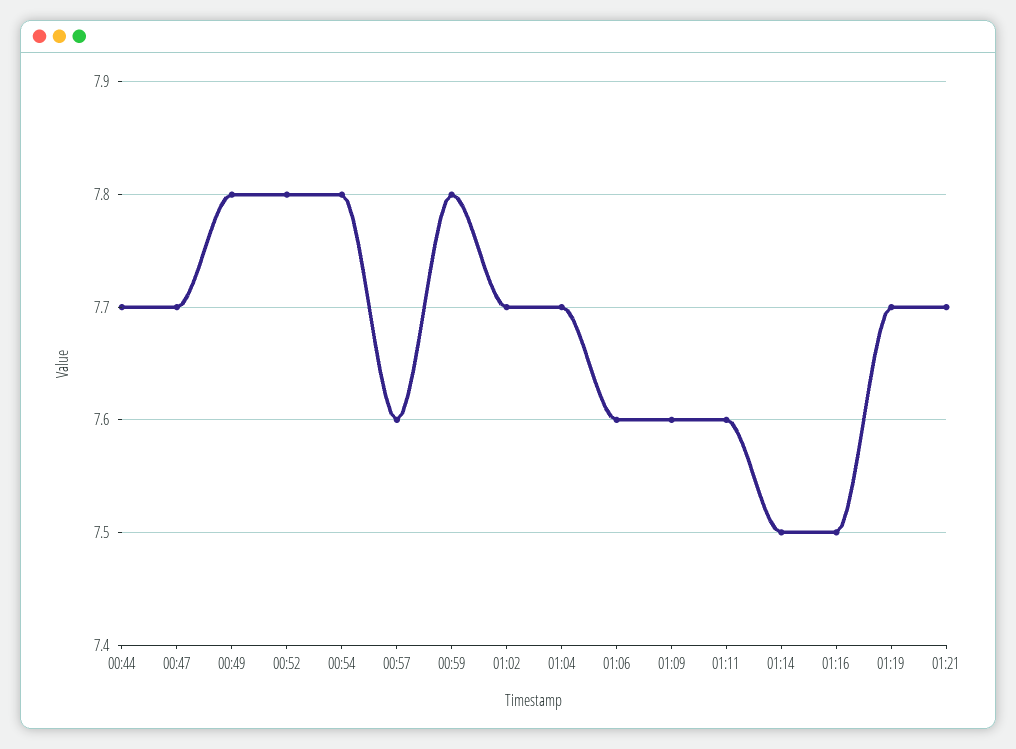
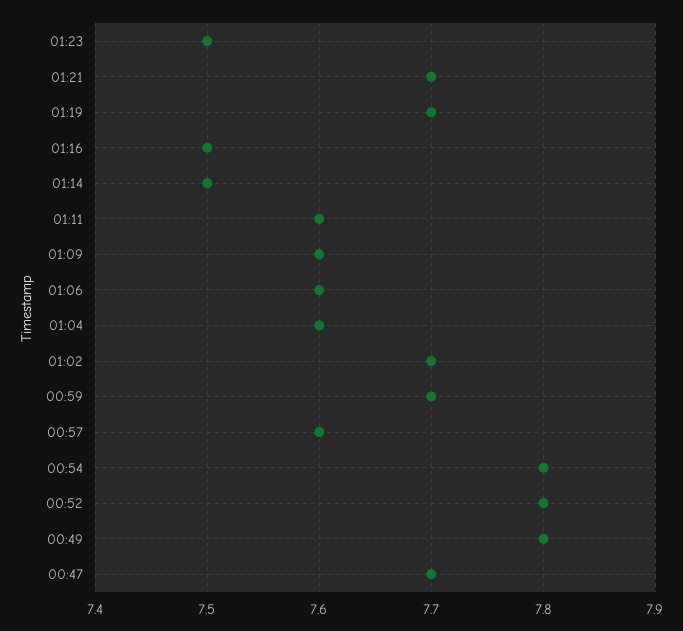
00:44: 7.7 -> none
00:59: 7.8 -> 7.7
01:04: 7.7 -> 7.6
01:23: none -> 7.5

